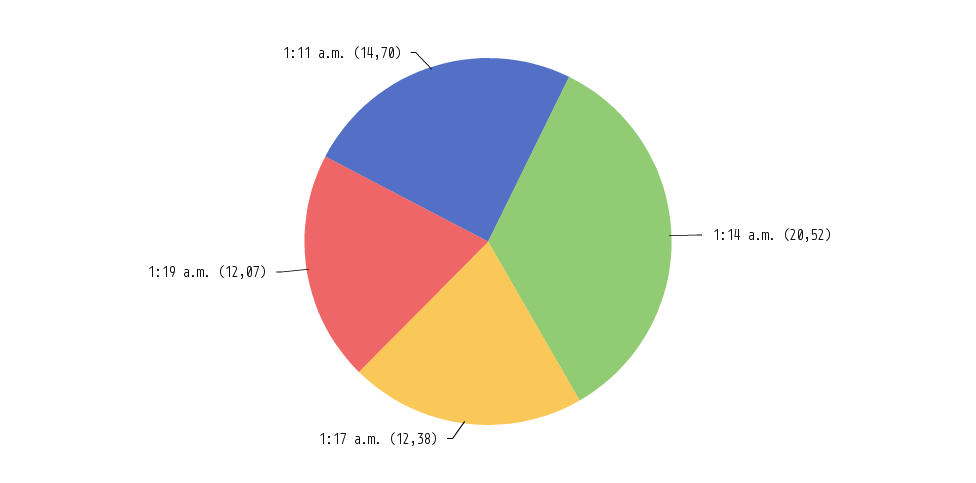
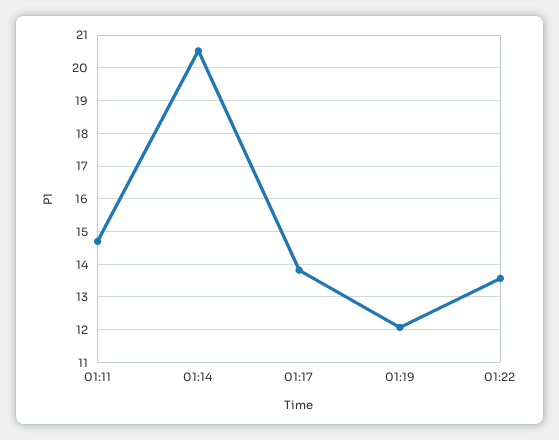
1:17 a.m.: 12.38 -> 13.8
01:22: none -> 13.6

